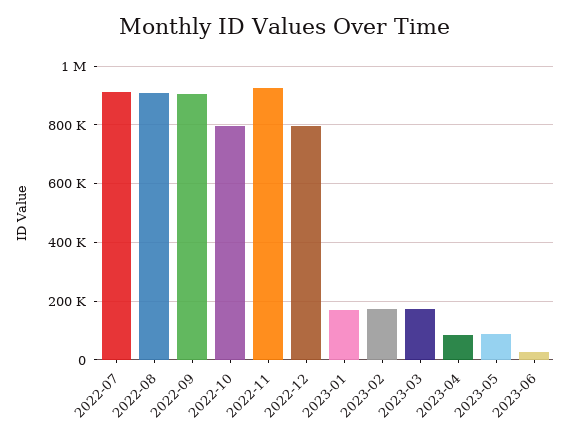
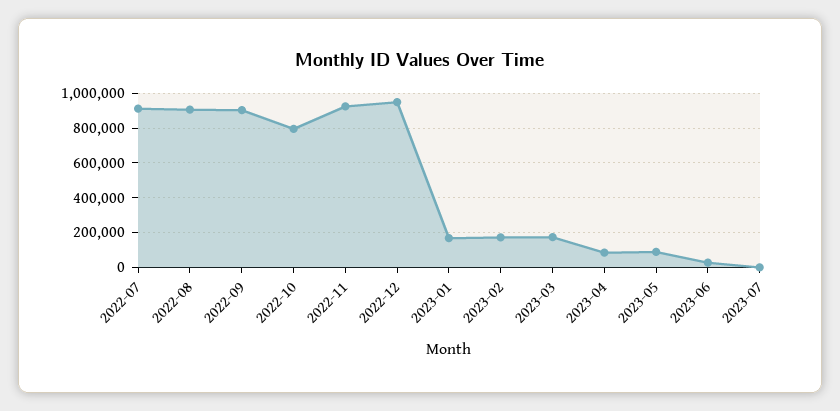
2022-12: 800000 -> 950000
2023-07: none -> 0

